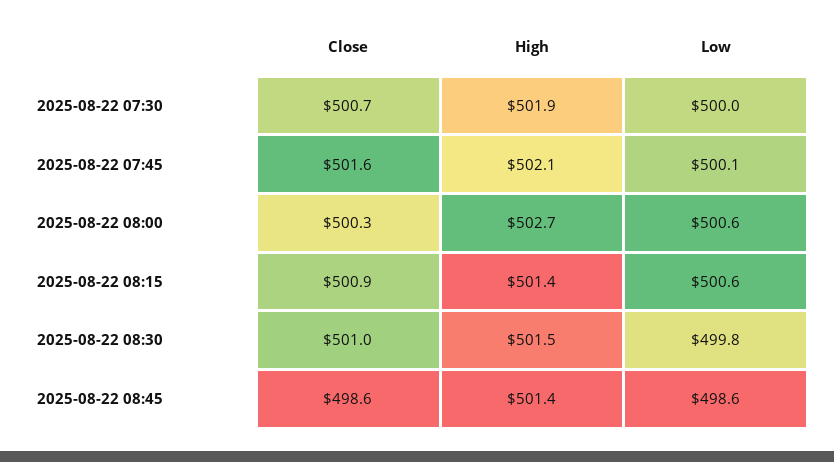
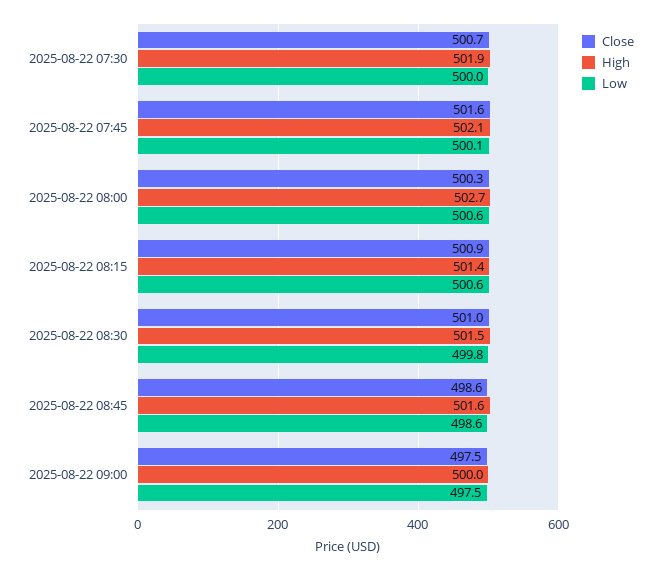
High, 2025-08-22 08:45: 501.4 -> 501.6
Close, 2025-08-22 09:00: none -> 497.5
High, 2025-08-22 09:00: none -> 500
Low, 2025-08-22 09:00: none -> 497.5

